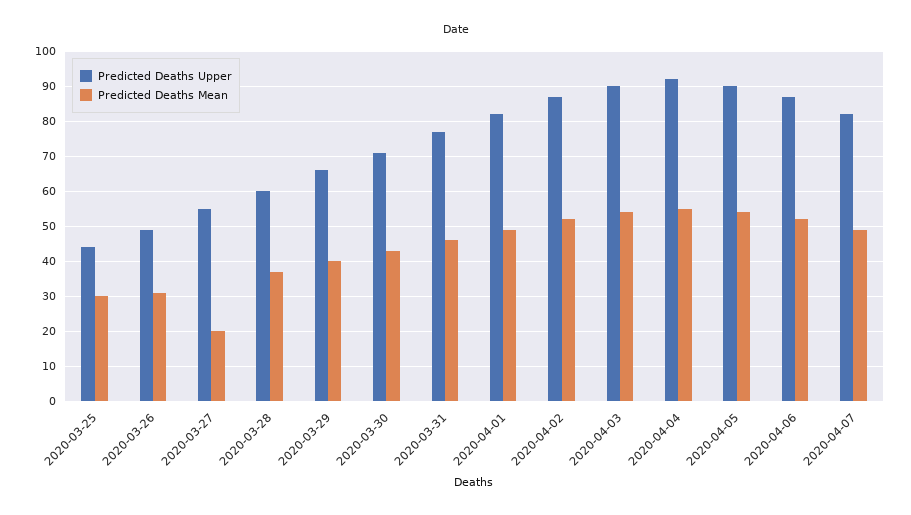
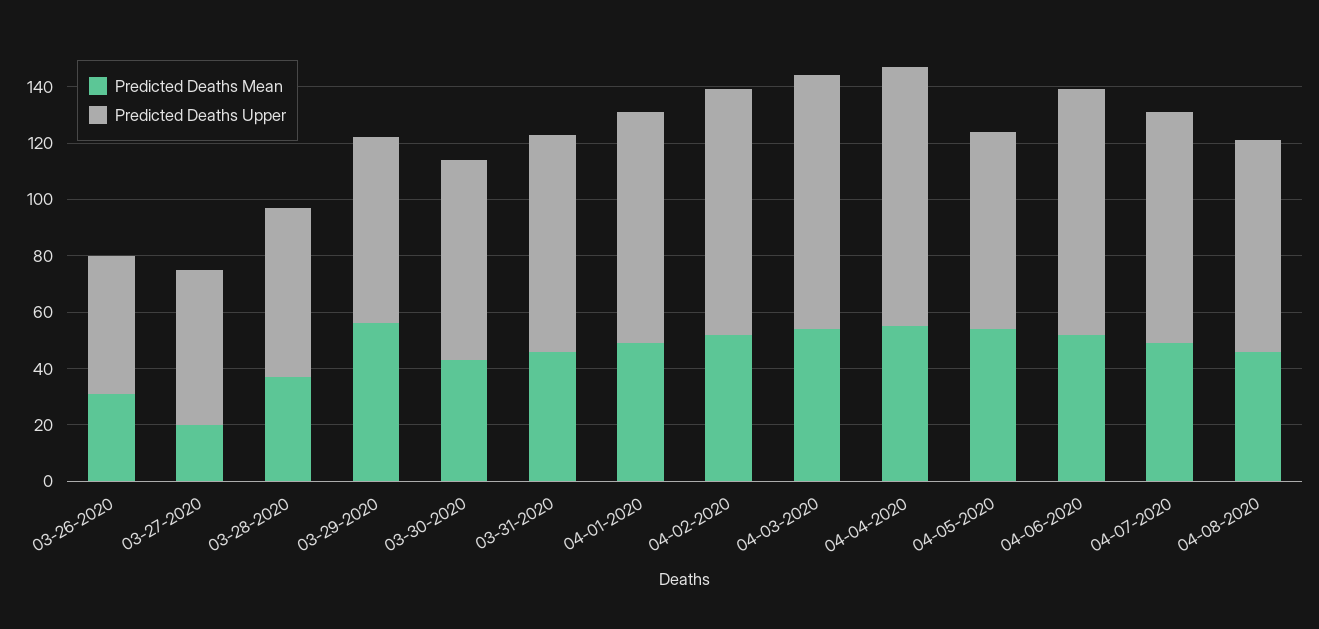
Predicted Deaths Upper, 2020-03-25: 45 -> none
Predicted Deaths Mean, 2020-03-25: 30 -> none
Predicted Deaths Mean, 2020-03-29: 40 -> 55
Predicted Deaths Upper, 2020-04-05: 90 -> 70
Predicted Deaths Mean, 04-08-2020: none -> 45
Predicted Deaths Upper, 04-08-2020: none -> 75

